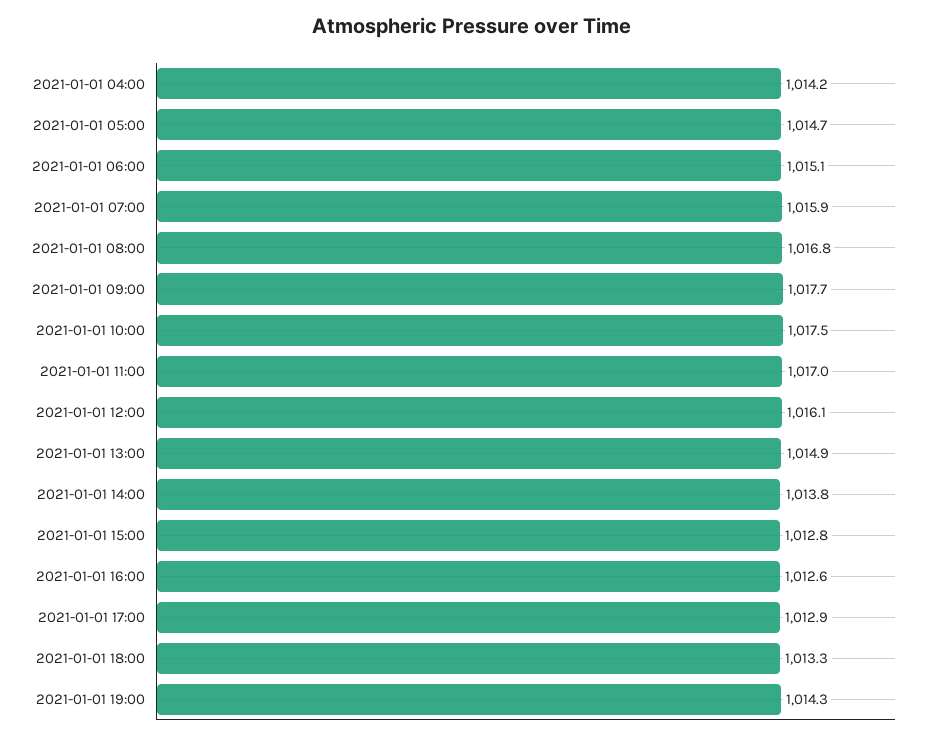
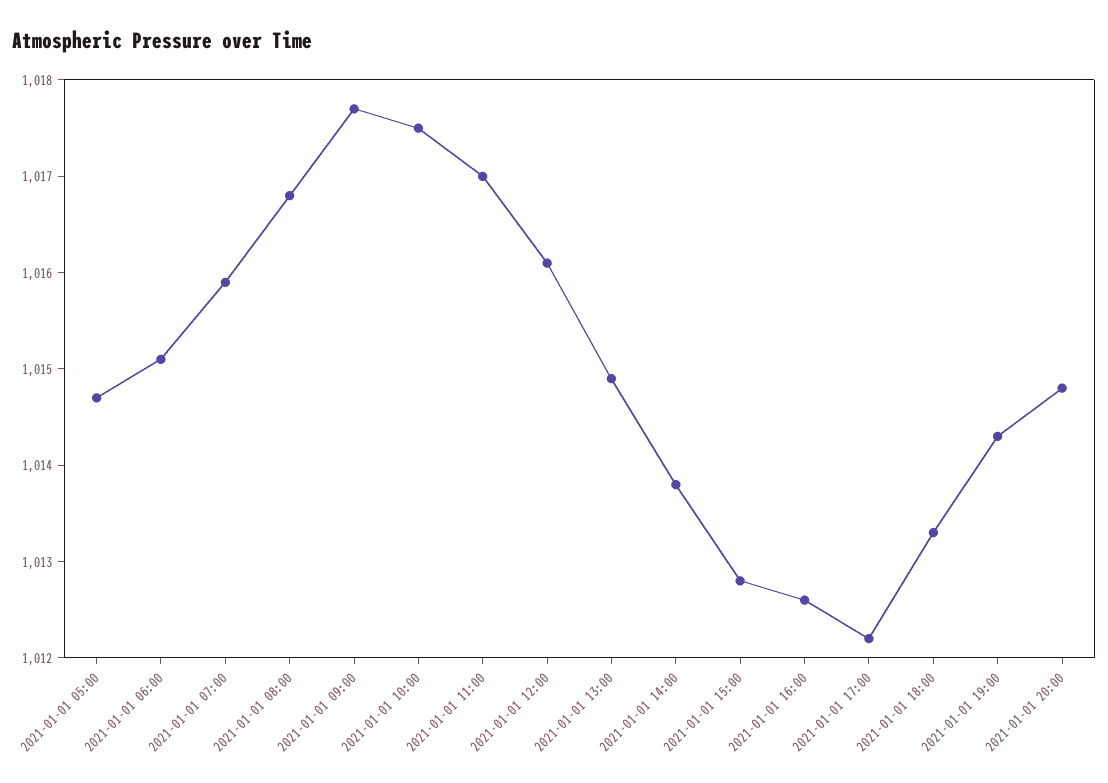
2021-01-01 04:00: 1014.2 -> none
2021-01-01 17:00: 1012.9 -> 1012.2
2021-01-01 20:00: none -> 1014.8

